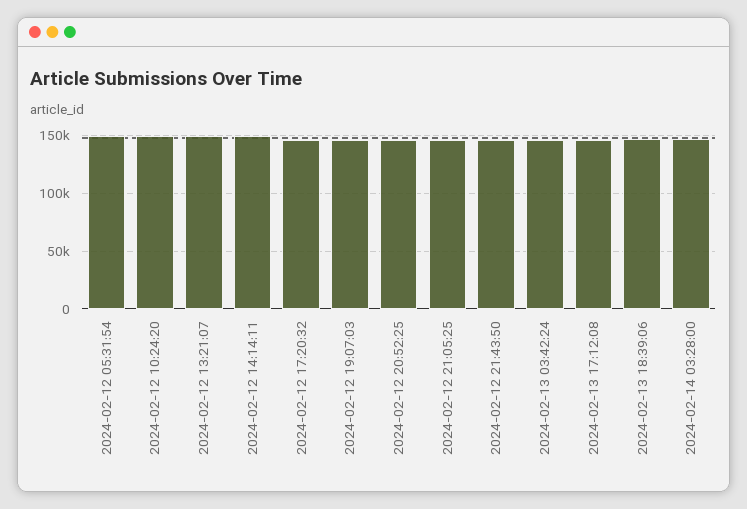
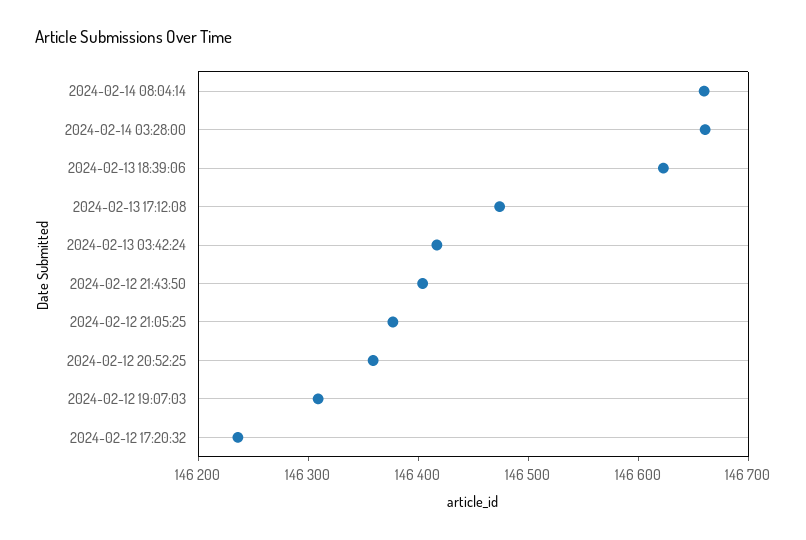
2024-02-12 05:31:54: 150000 -> none
2024-02-12 10:24:20: 150000 -> none
2024-02-12 13:21:07: 150000 -> none
2024-02-12 14:14:11: 150000 -> none
2024-02-14 08:04:14: none -> 146660

